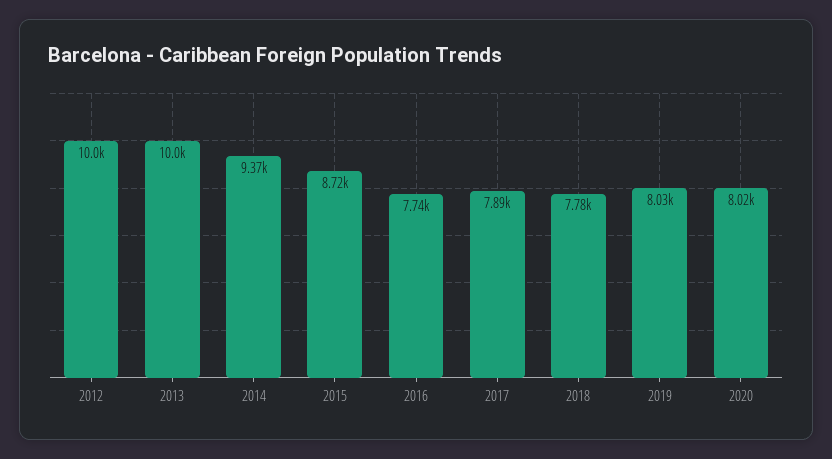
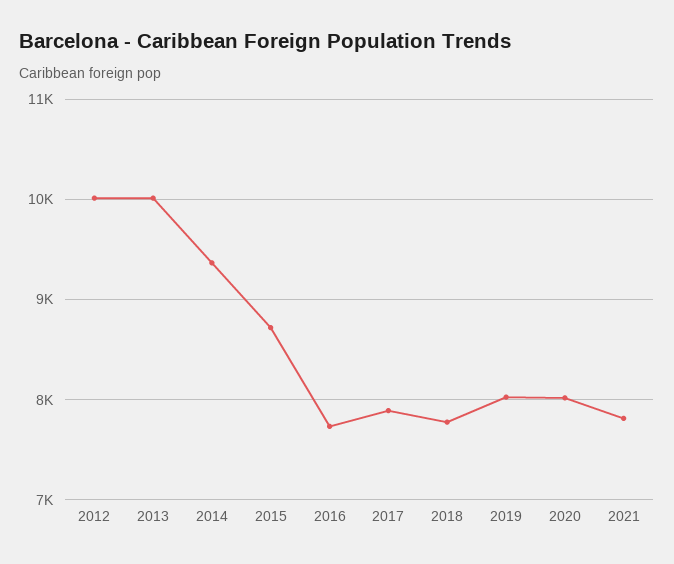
2021: none -> 7800

